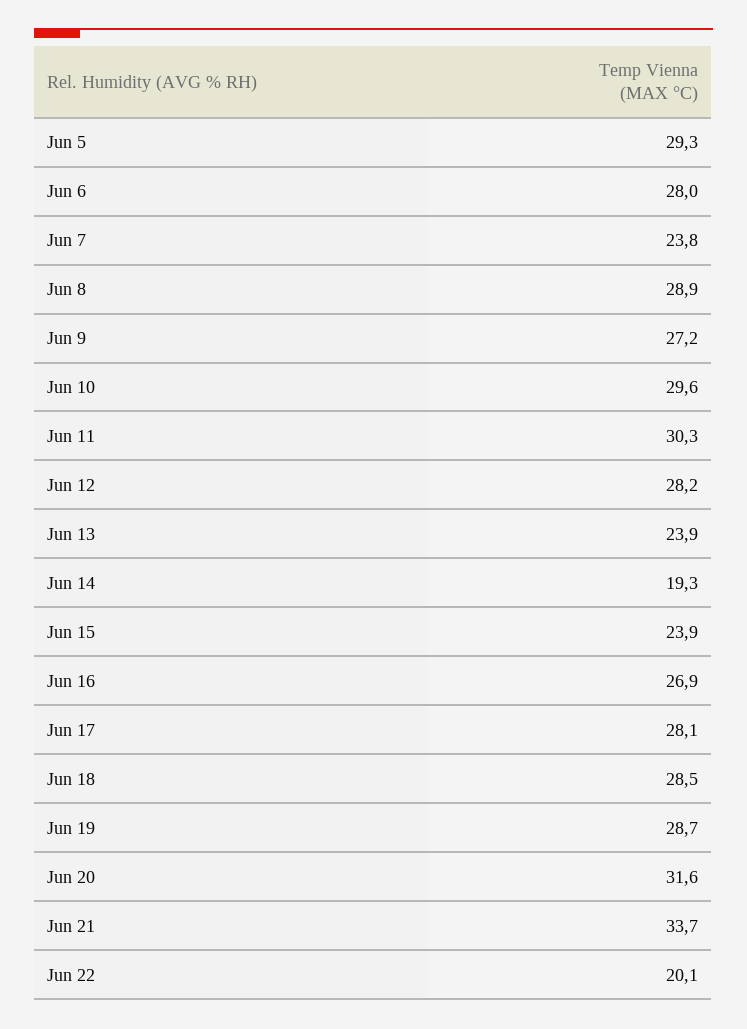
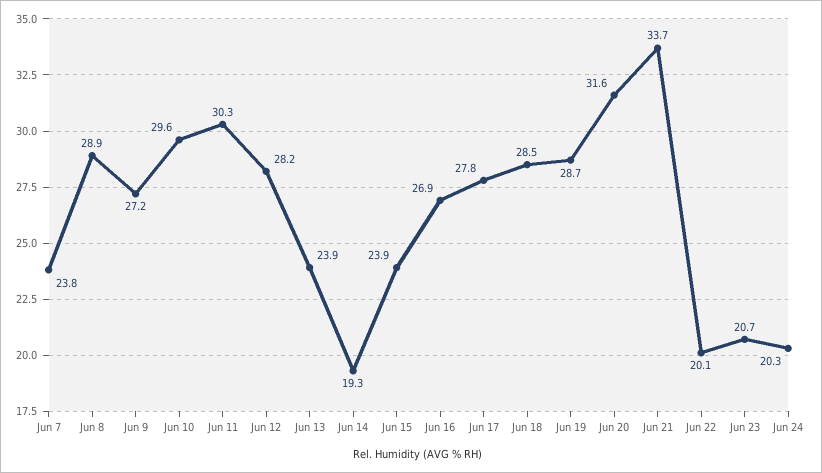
Jun 5: 29.3 -> none
Jun 6: 28 -> none
Jun 17: 28.1 -> 27.8
Jun 23: none -> 20.7
Jun 24: none -> 20.3

